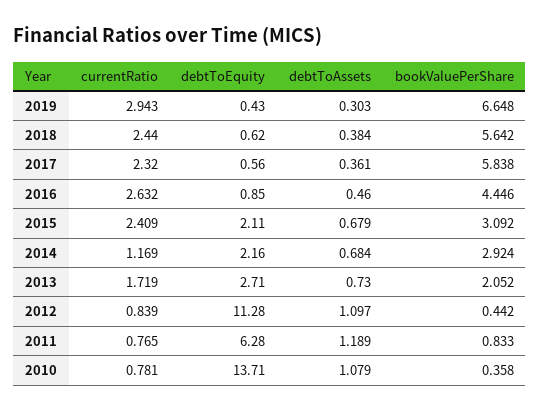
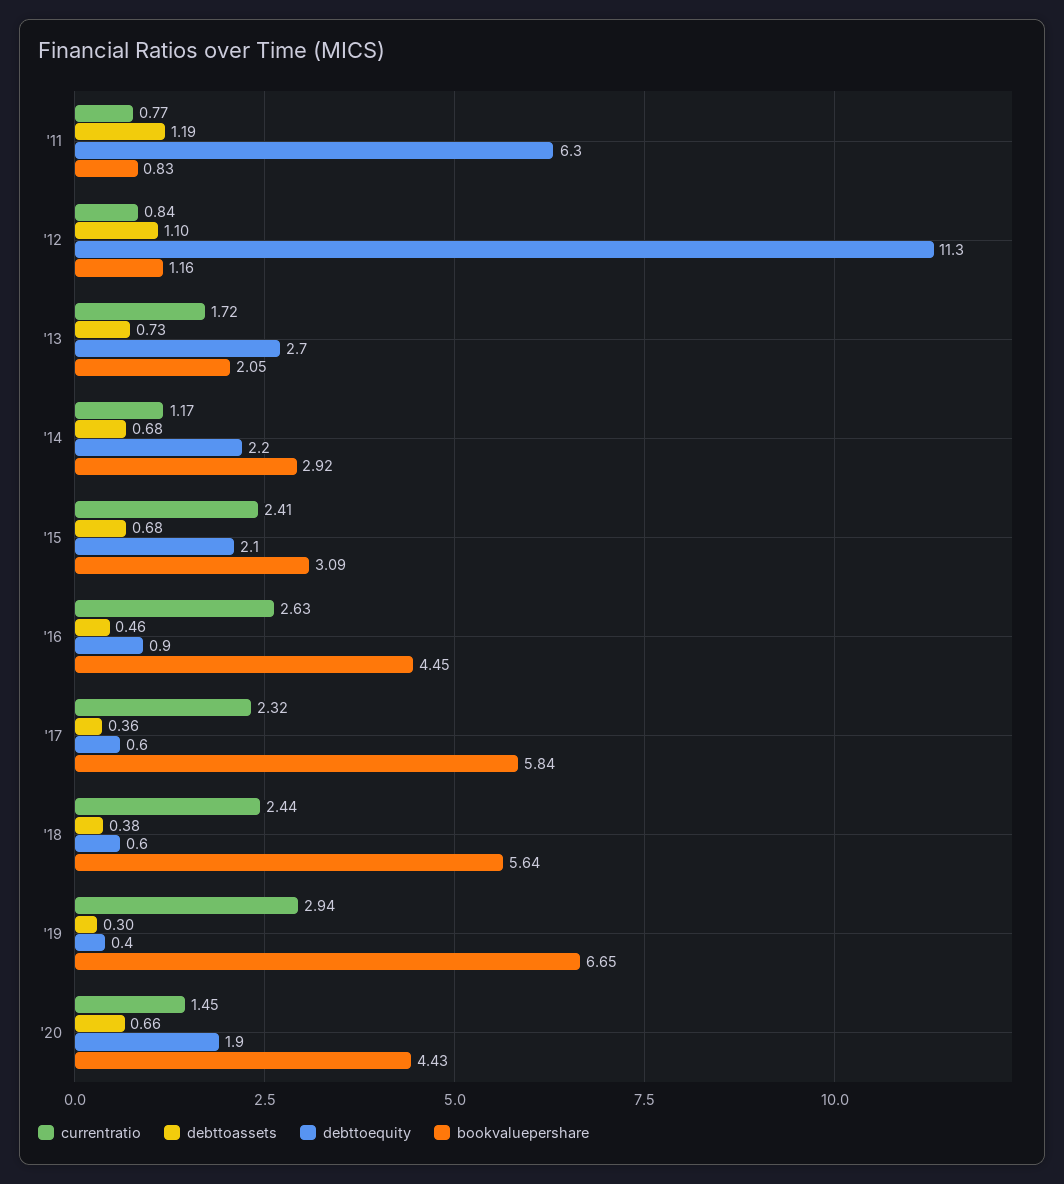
bookValuePerShare, 2012: 0.442 -> 1.16
currentRatio, 2010: 0.781 -> none
debtToEquity, 2010: 13.71 -> none
debtToAssets, 2010: 1.079 -> none
bookValuePerShare, 2010: 0.358 -> none
currentRatio, '20: none -> 1.45
debtToAssets, '20: none -> 0.66
debtToEquity, '20: none -> 1.9
bookValuePerShare, '20: none -> 4.43

